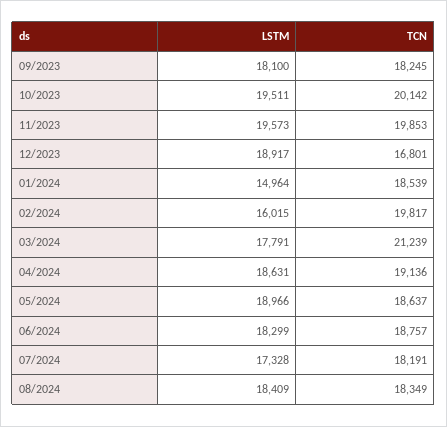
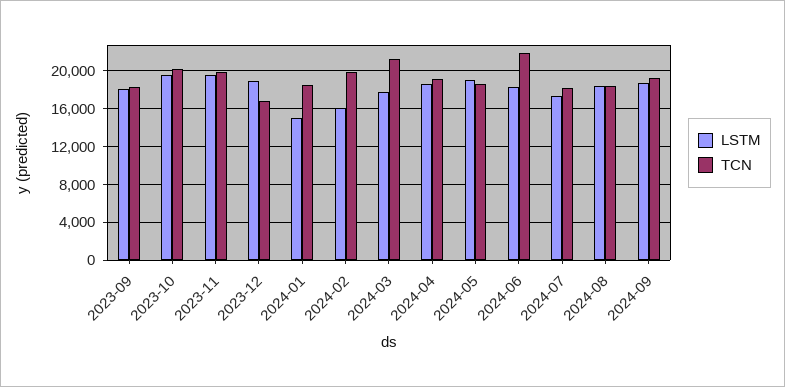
TCN, 06/2024: 18757 -> 22000
LSTM, 2024-09: none -> 19000
TCN, 2024-09: none -> 19000

